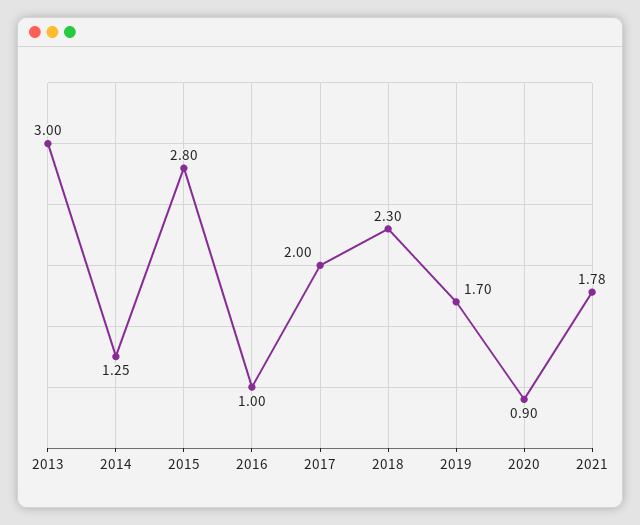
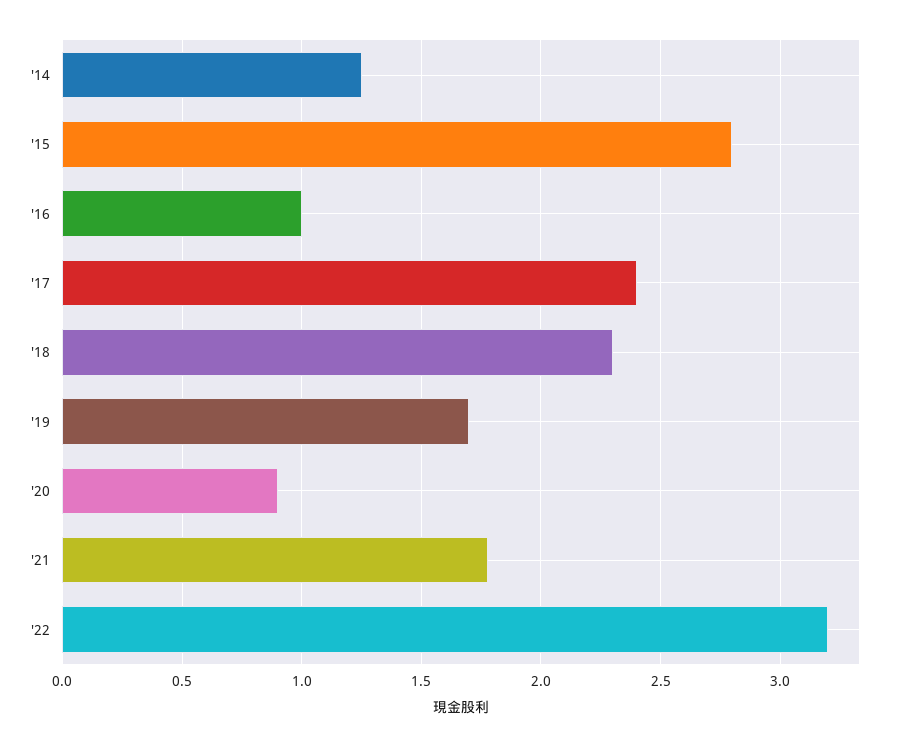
2013: 3 -> none
2017: 2 -> 2.4
'22: none -> 3.2

